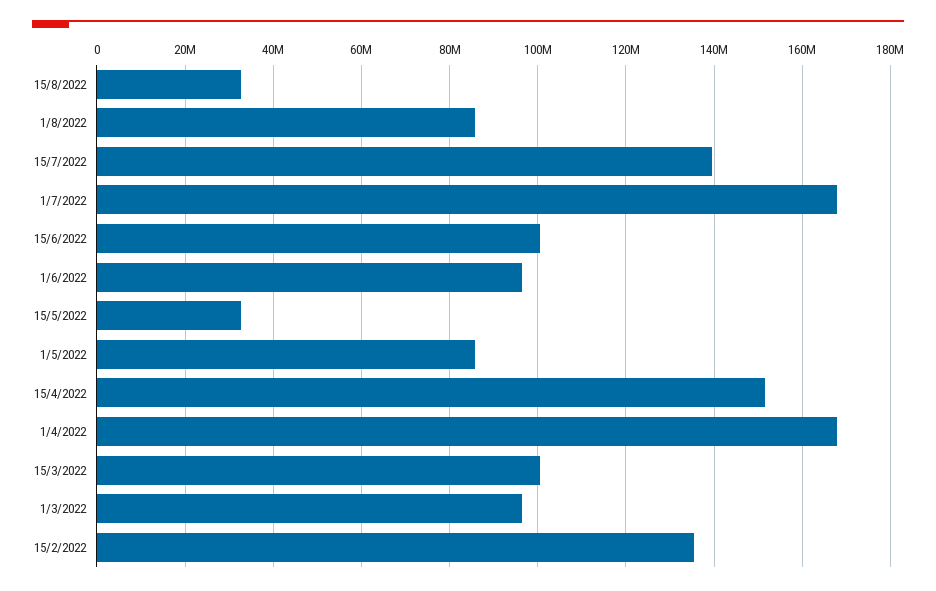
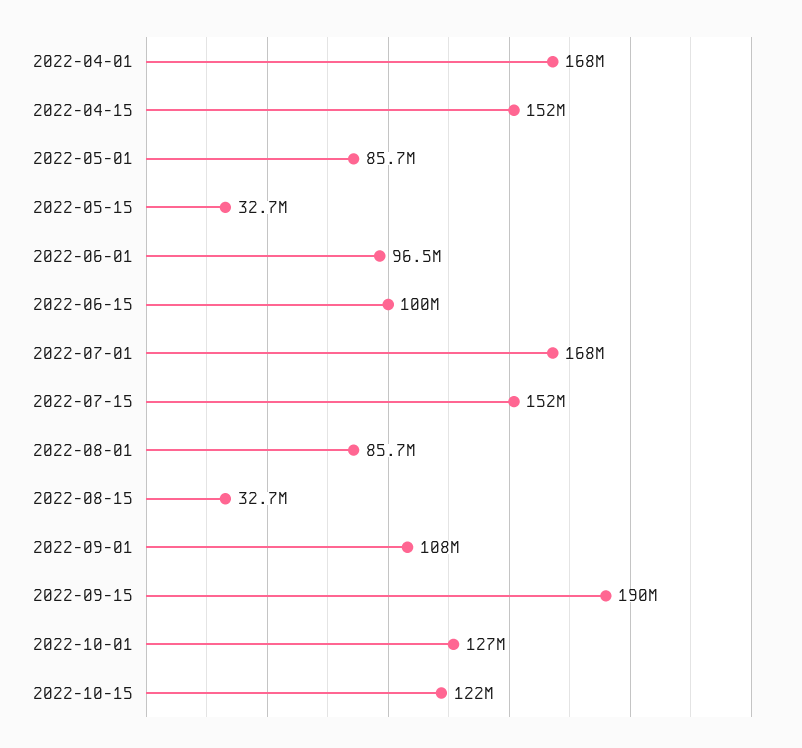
15/7/2022: 140000000 -> 152000000
15/3/2022: 100000000 -> none
1/3/2022: 96000000 -> none
15/2/2022: 136000000 -> none
2022-09-01: none -> 108000000
2022-09-15: none -> 190000000
2022-10-01: none -> 127000000
2022-10-15: none -> 122000000

